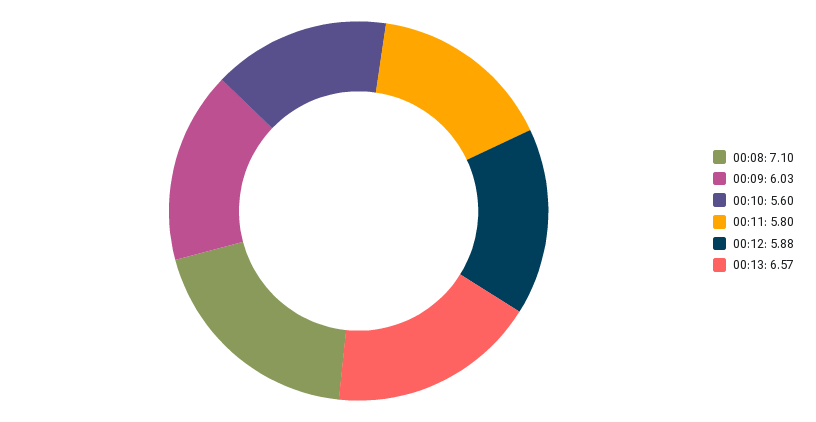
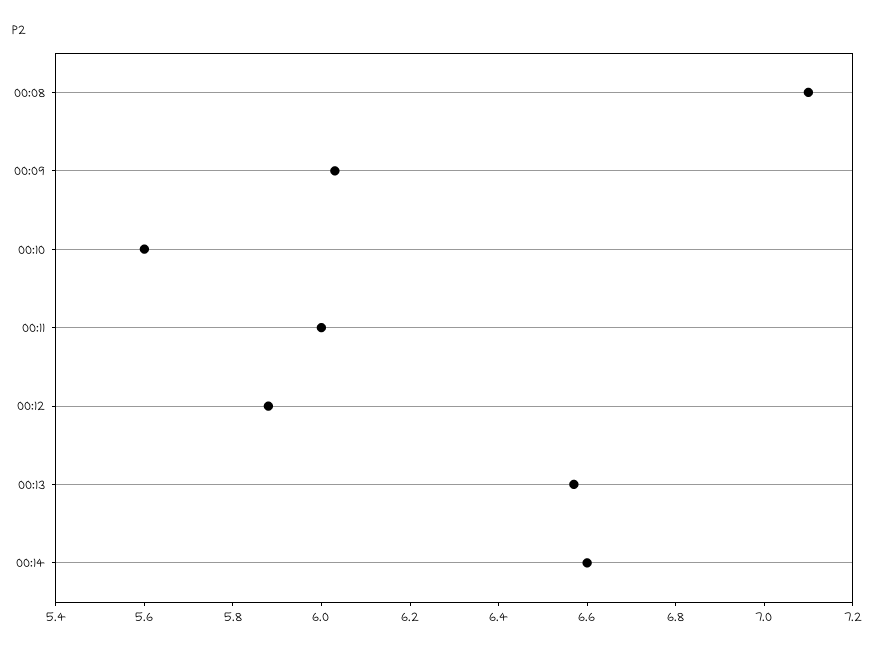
00:11: 5.8 -> 6
00:14: none -> 6.6

